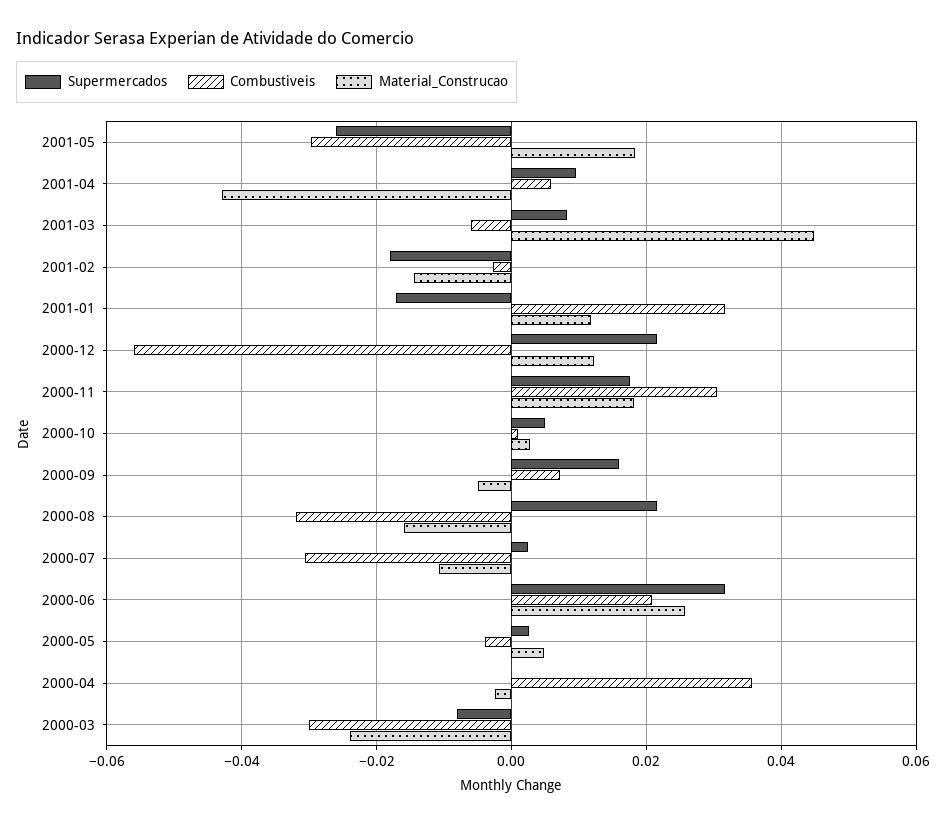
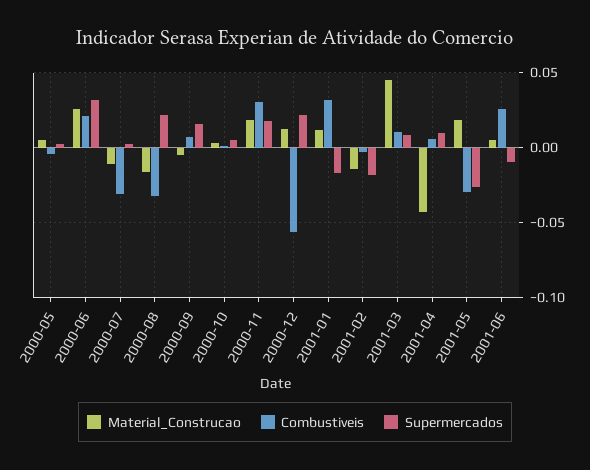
Combustiveis, 2001-03: -0.006 -> 0.01
Supermercados, 2000-04: 0 -> none
Combustiveis, 2000-04: 0.036 -> none
Material_Construcao, 2000-04: -0.002 -> none
Supermercados, 2000-03: -0.008 -> none
Combustiveis, 2000-03: -0.03 -> none
Material_Construcao, 2000-03: -0.024 -> none
Material_Construcao, 2001-06: none -> 0.005
Combustiveis, 2001-06: none -> 0.025
Supermercados, 2001-06: none -> -0.01

